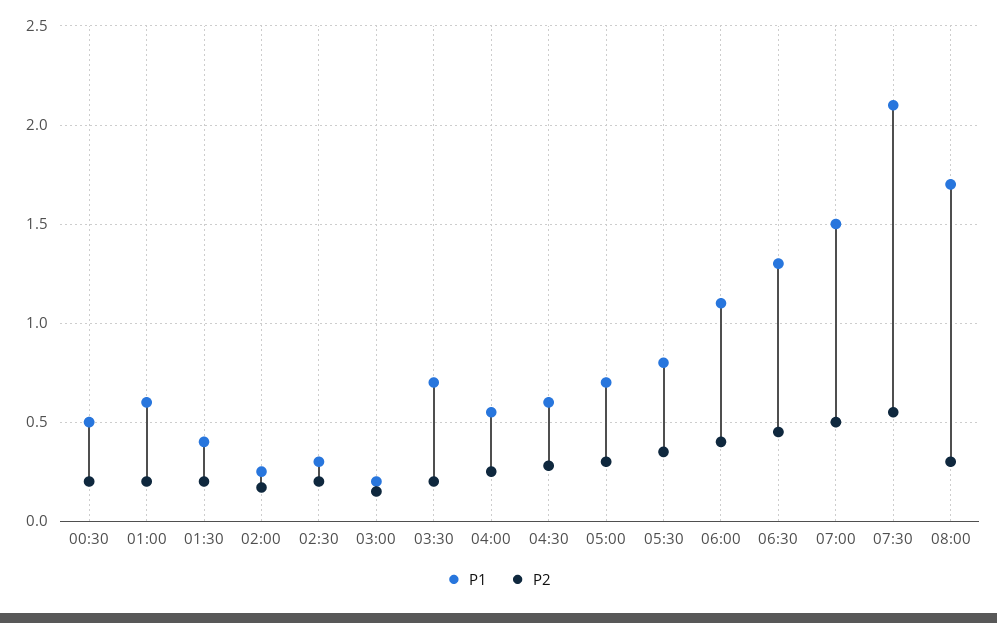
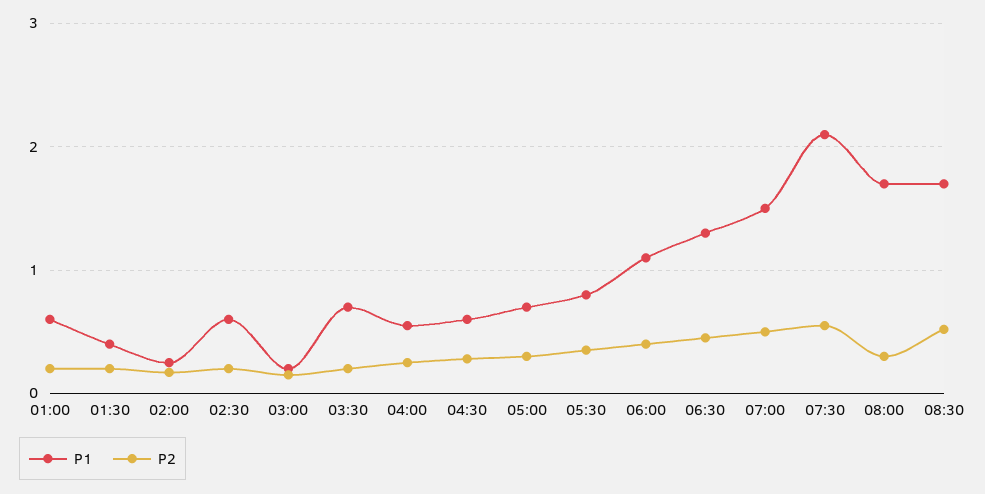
P1, 00:30: 0.5 -> none
P2, 00:30: 0.2 -> none
P1, 02:30: 0.3 -> 0.6
P1, 08:30: none -> 1.7
P2, 08:30: none -> 0.5

